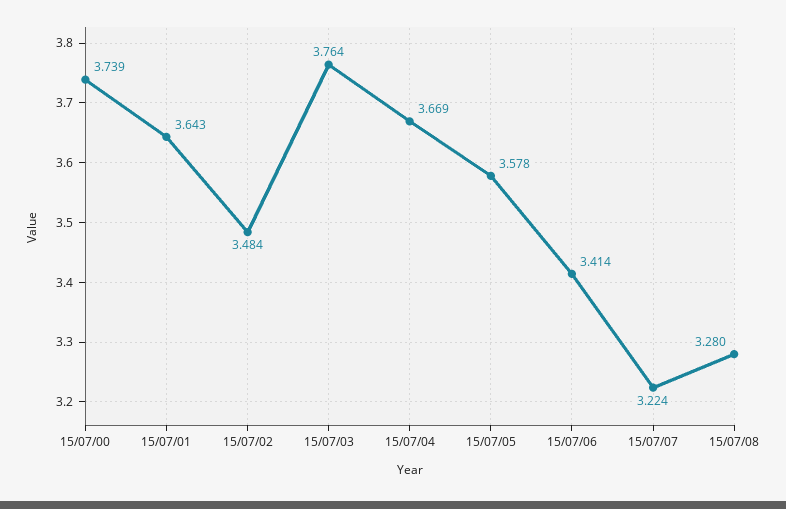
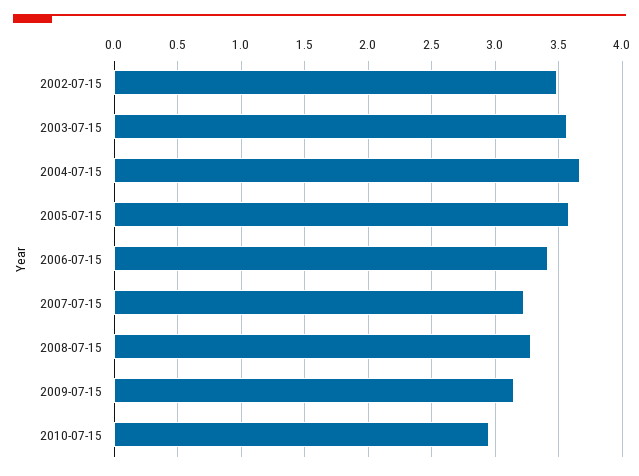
15/07/00: 3.739 -> none
15/07/01: 3.643 -> none
15/07/03: 3.764 -> 3.55
2009-07-15: none -> 3.15
2010-07-15: none -> 2.95

